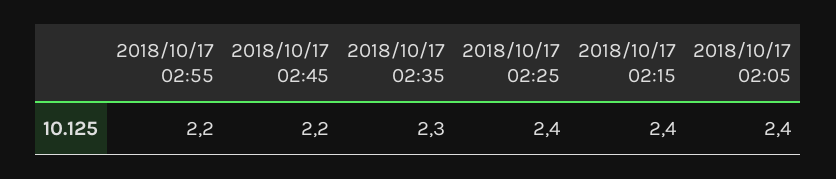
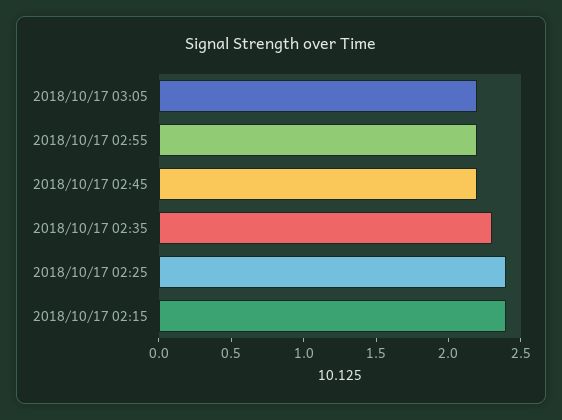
2018/10/17 02:05: 2.4 -> none
2018/10/17 03:05: none -> 2.2

